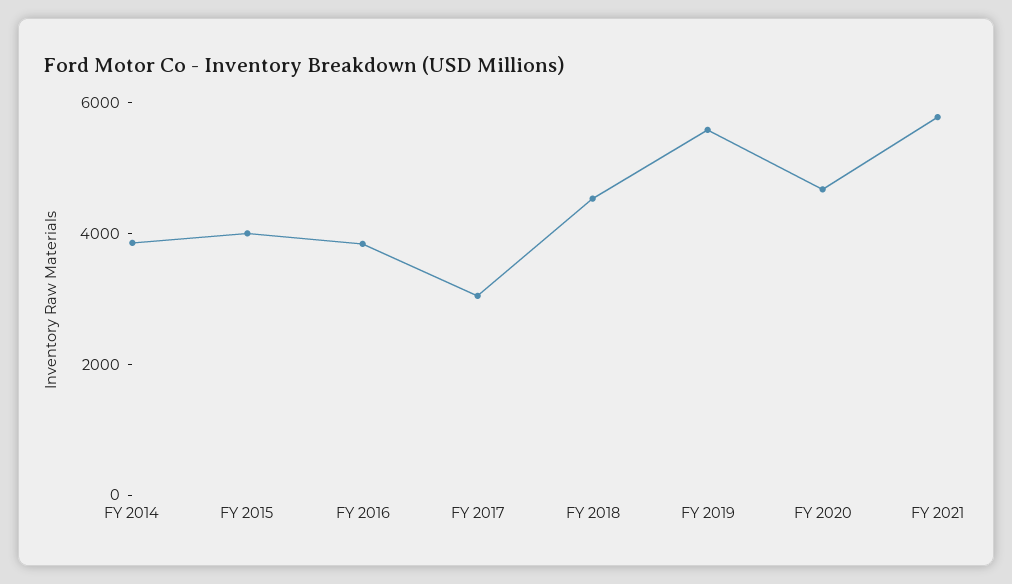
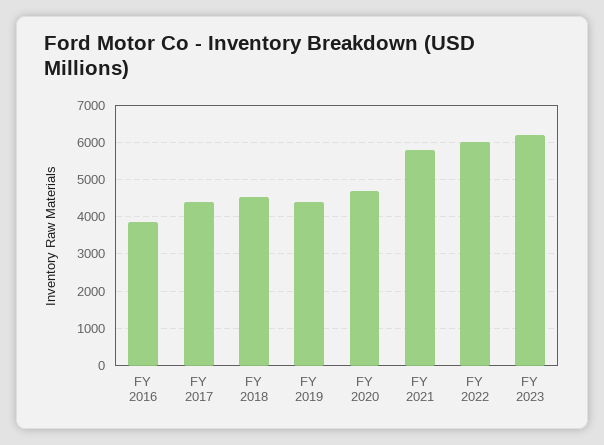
FY 2014: 4000 -> none
FY 2015: 4000 -> none
FY 2017: 3000 -> 4400
FY 2019: 5500 -> 4400
FY 2022: none -> 6000
FY 2023: none -> 6200

